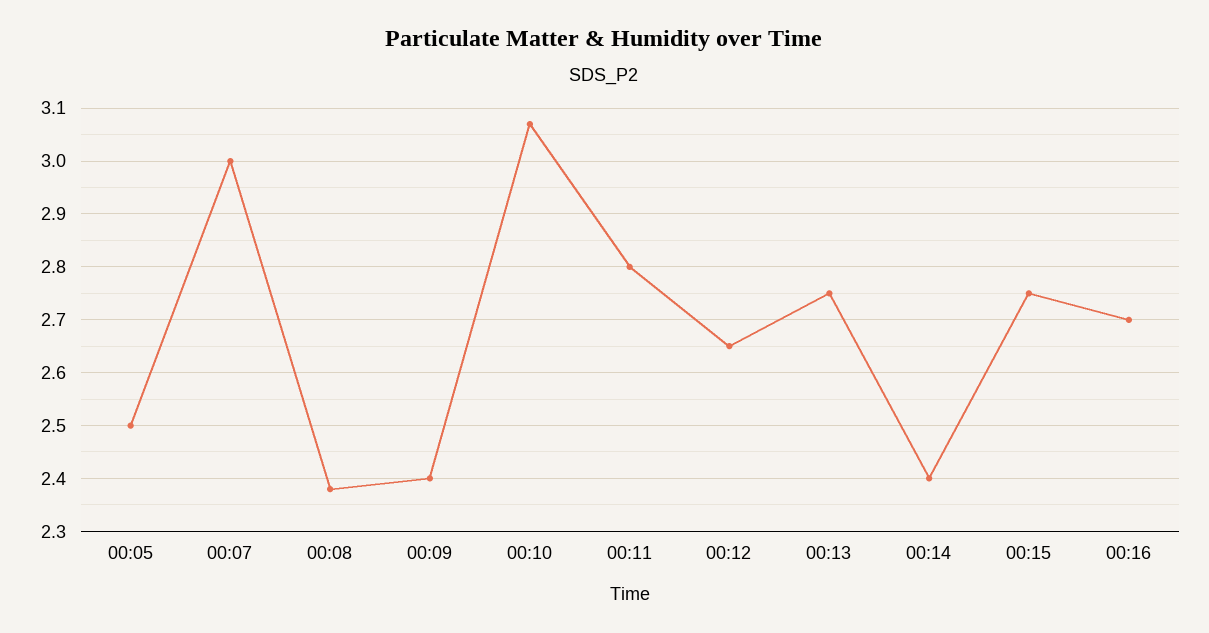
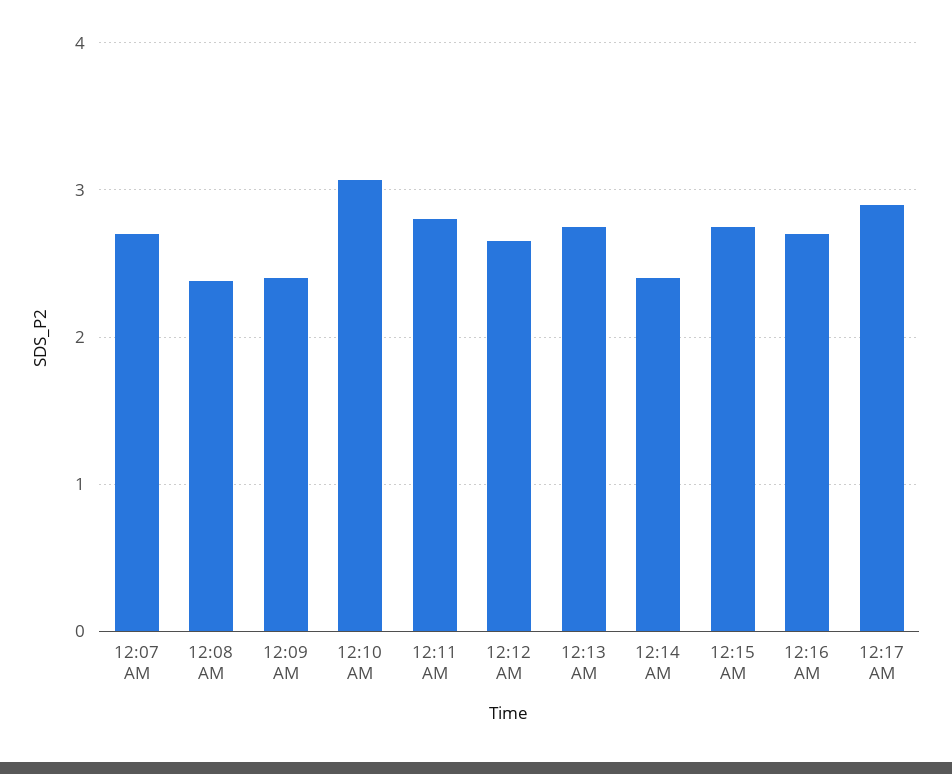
00:05: 2.5 -> none
00:07: 3 -> 2.7
12:17 AM: none -> 2.9

